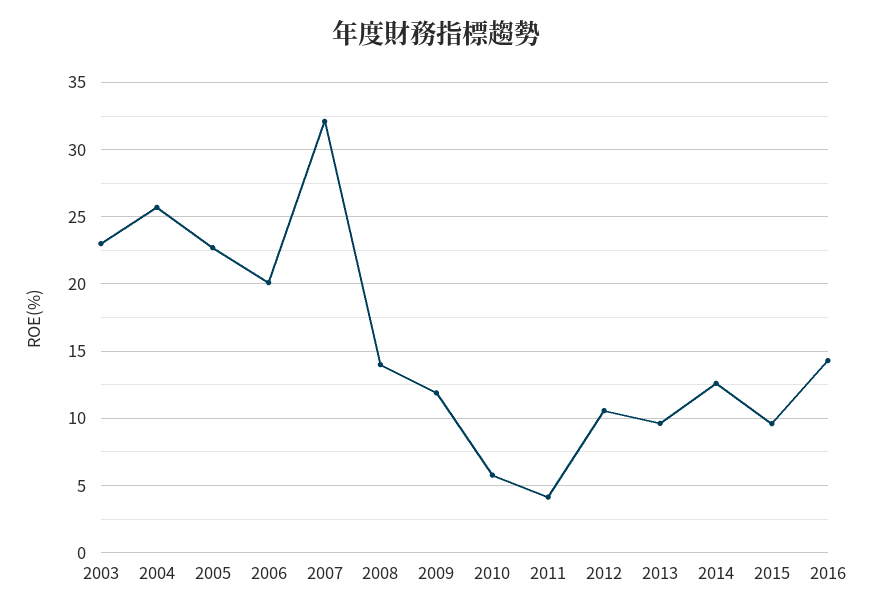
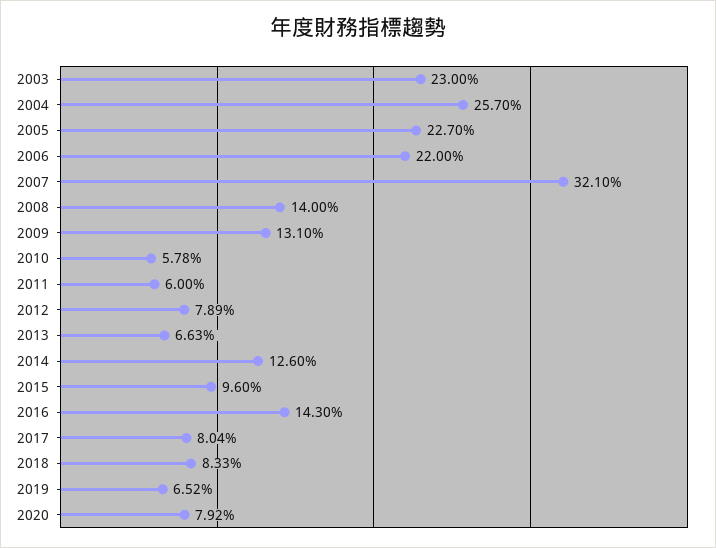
2006: 20 -> 22
2009: 12 -> 13.1
2011: 4 -> 6
2012: 10.5 -> 7.89
2013: 9.5 -> 6.63
2017: none -> 8.04
2018: none -> 8.33
2019: none -> 6.52
2020: none -> 7.92

